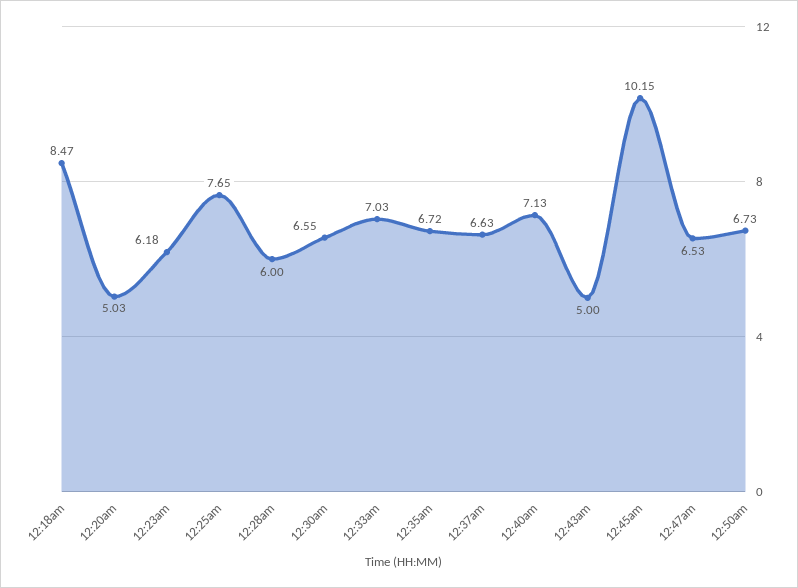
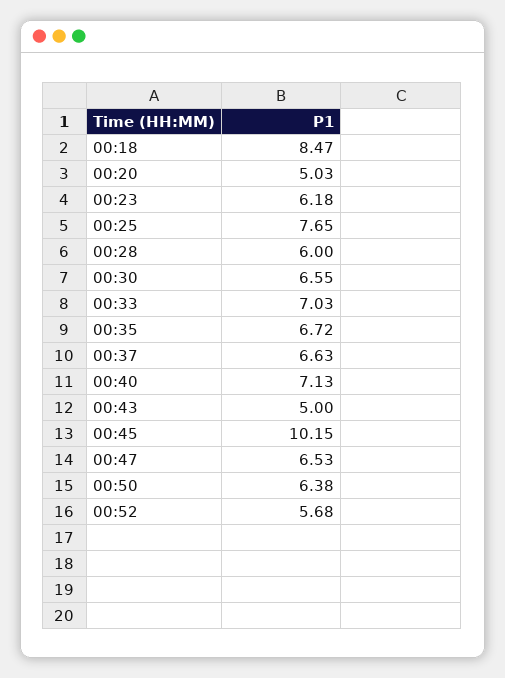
12:50am: 6.73 -> 6.38
00:52: none -> 5.68

